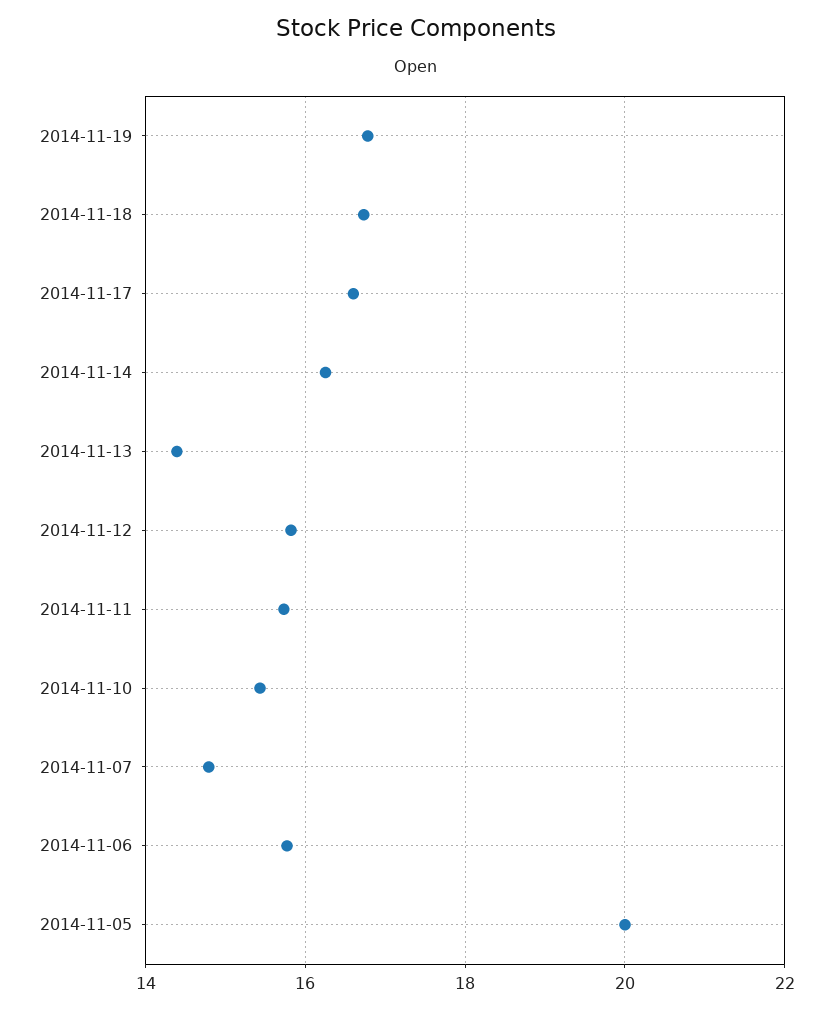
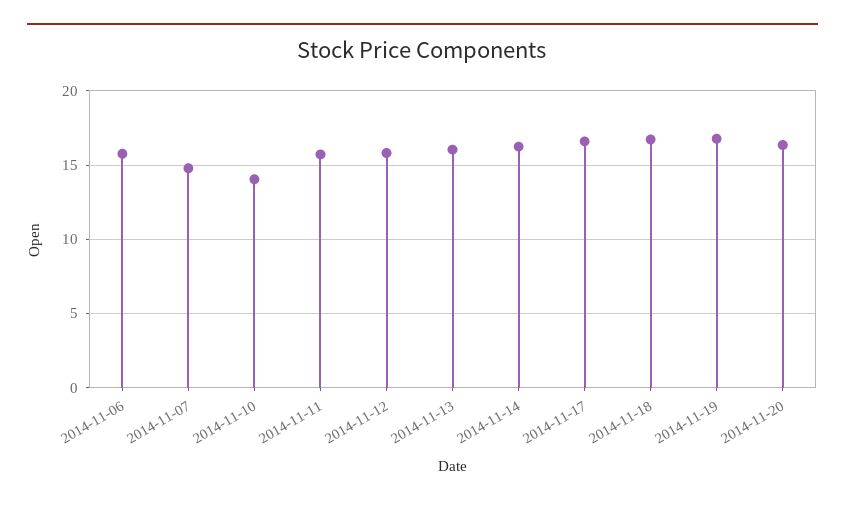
2014-11-13: 14.4 -> 16
2014-11-10: 15.4 -> 14
2014-11-05: 20 -> none
2014-11-20: none -> 16.5

